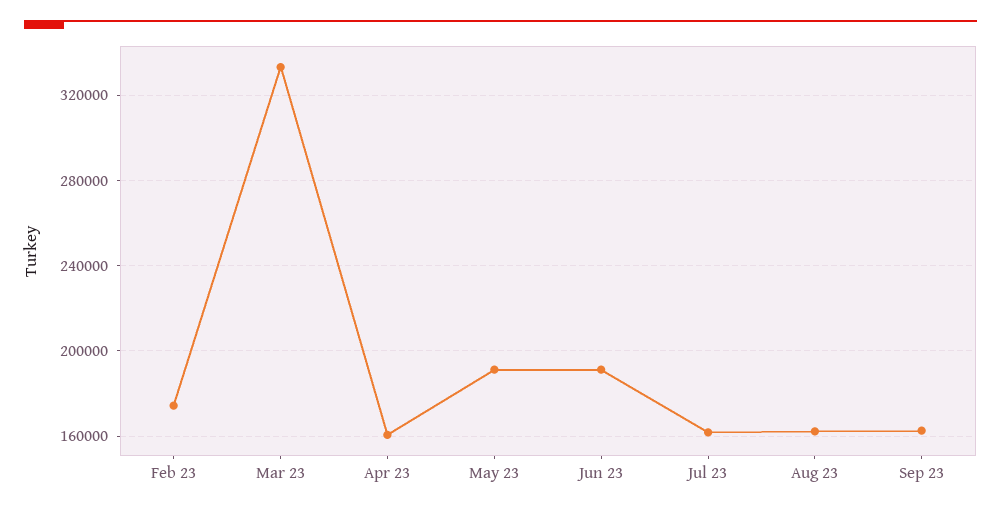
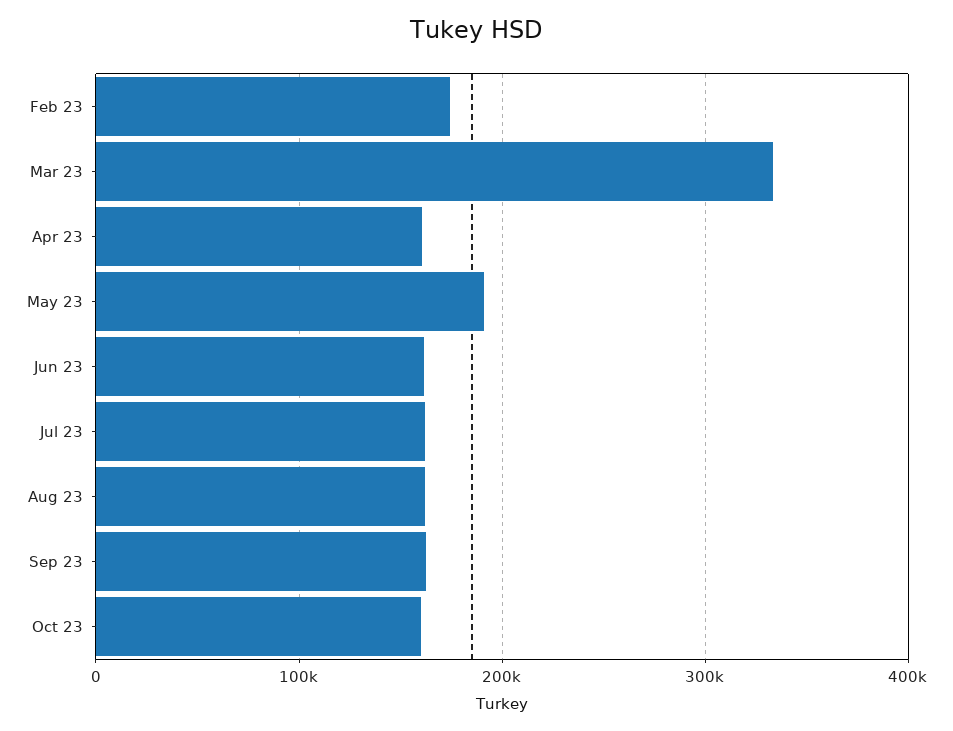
Jun 23: 190000 -> 160000
Oct 23: none -> 160000

